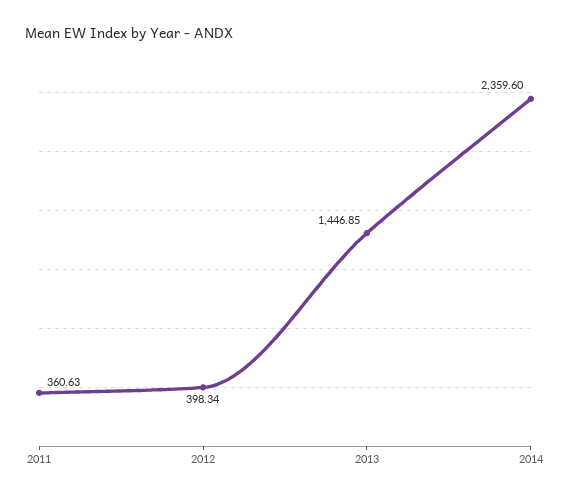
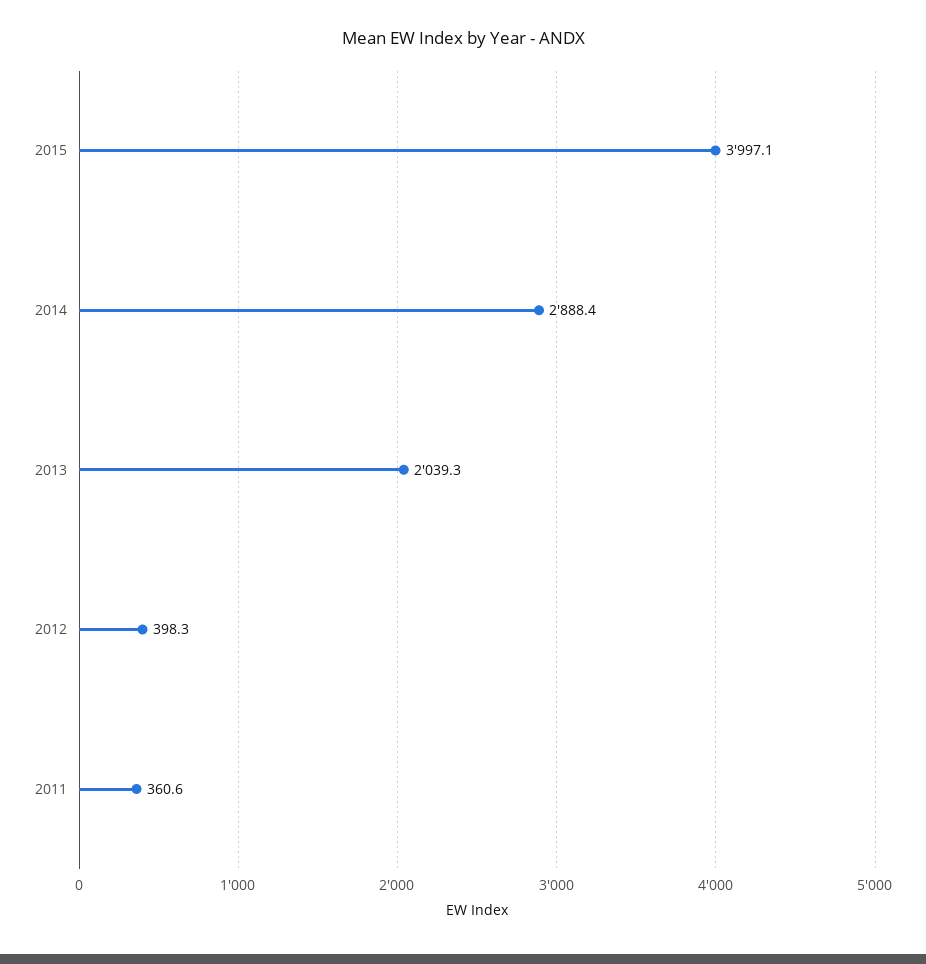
2013: 1446.85 -> 2039.3
2014: 2359.6 -> 2888.4
2015: none -> 3997.1

